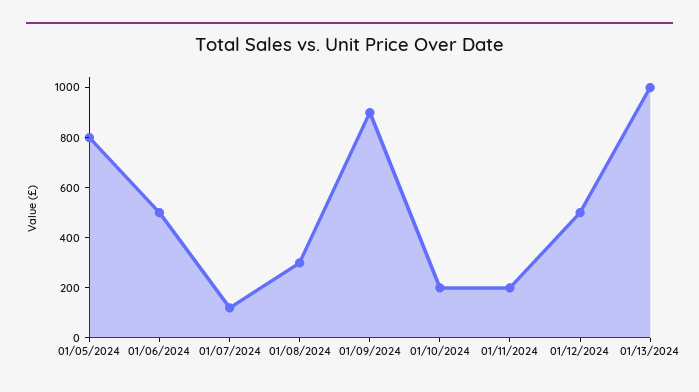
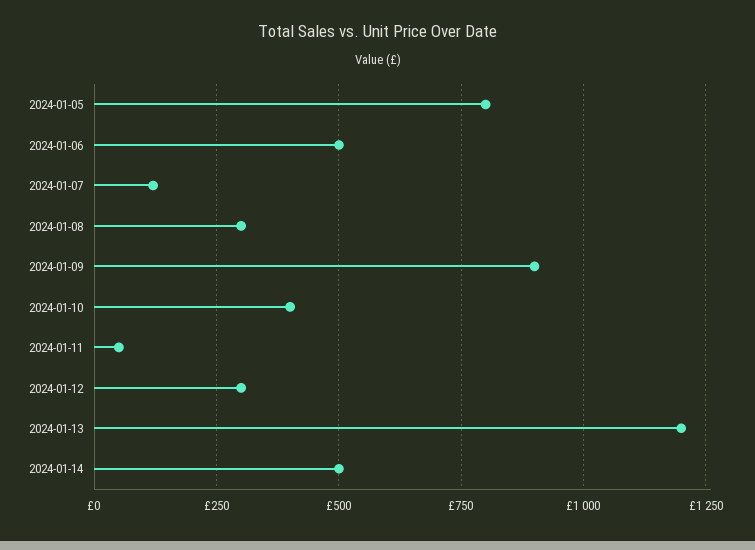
01/10/2024: 200 -> 400
01/11/2024: 200 -> 50
01/12/2024: 500 -> 300
01/13/2024: 1000 -> 1200
2024-01-14: none -> 500

